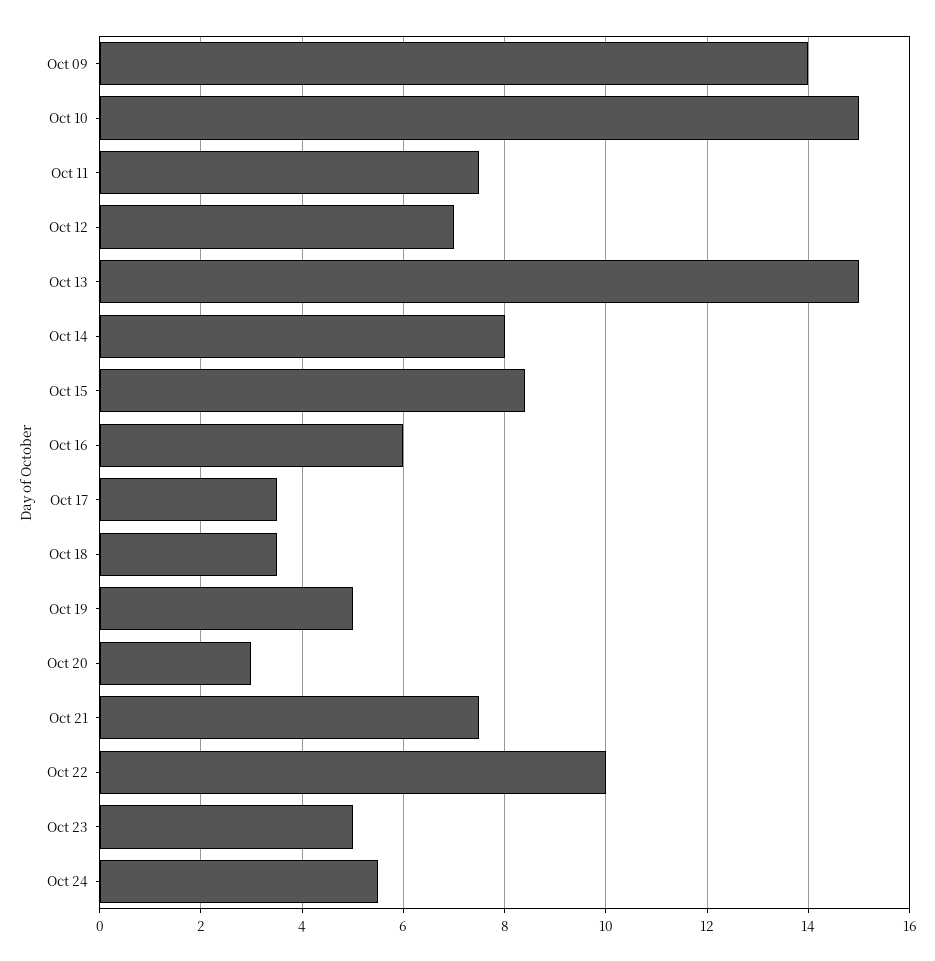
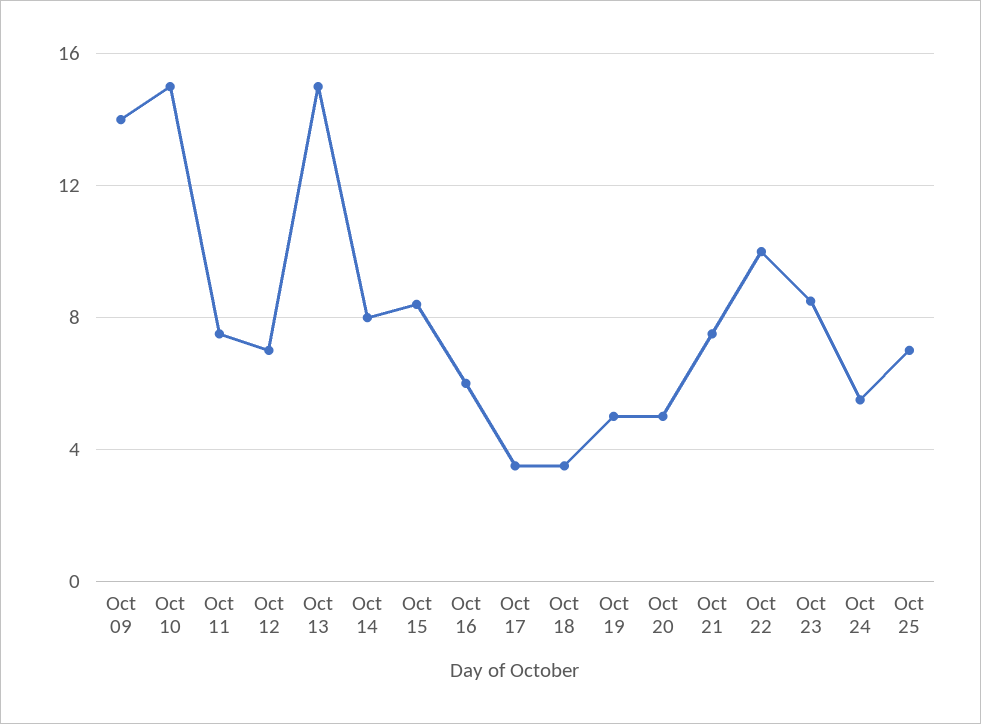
Oct 20: 3 -> 5
Oct 23: 5 -> 8.5
Oct 25: none -> 7

